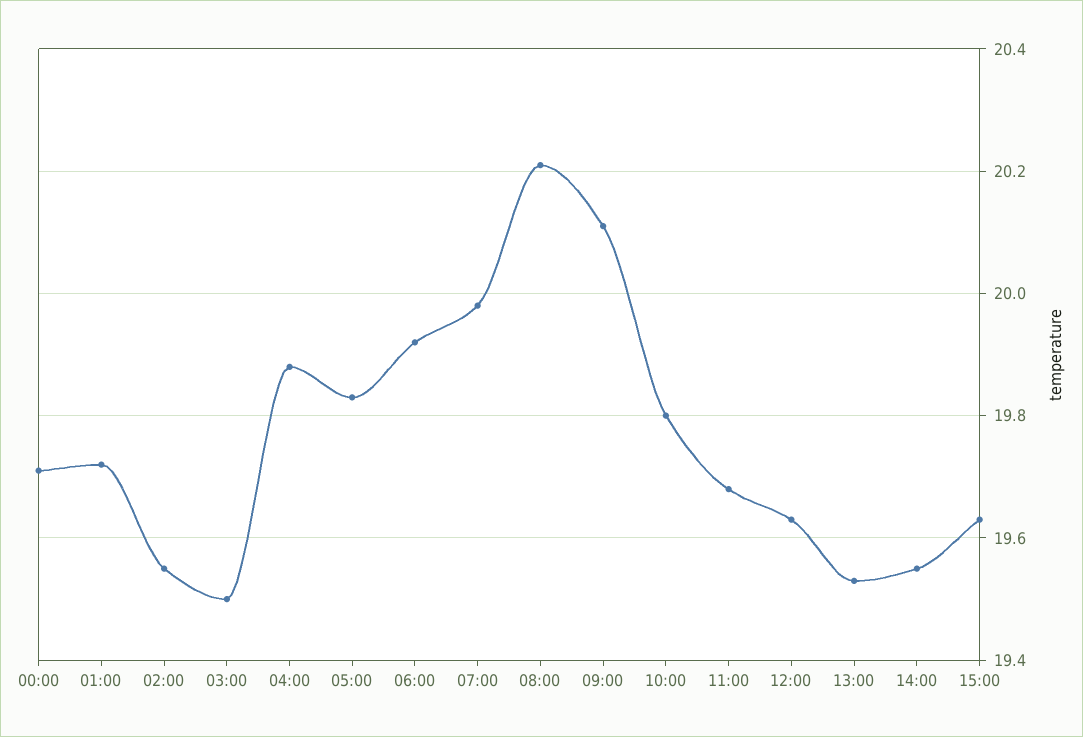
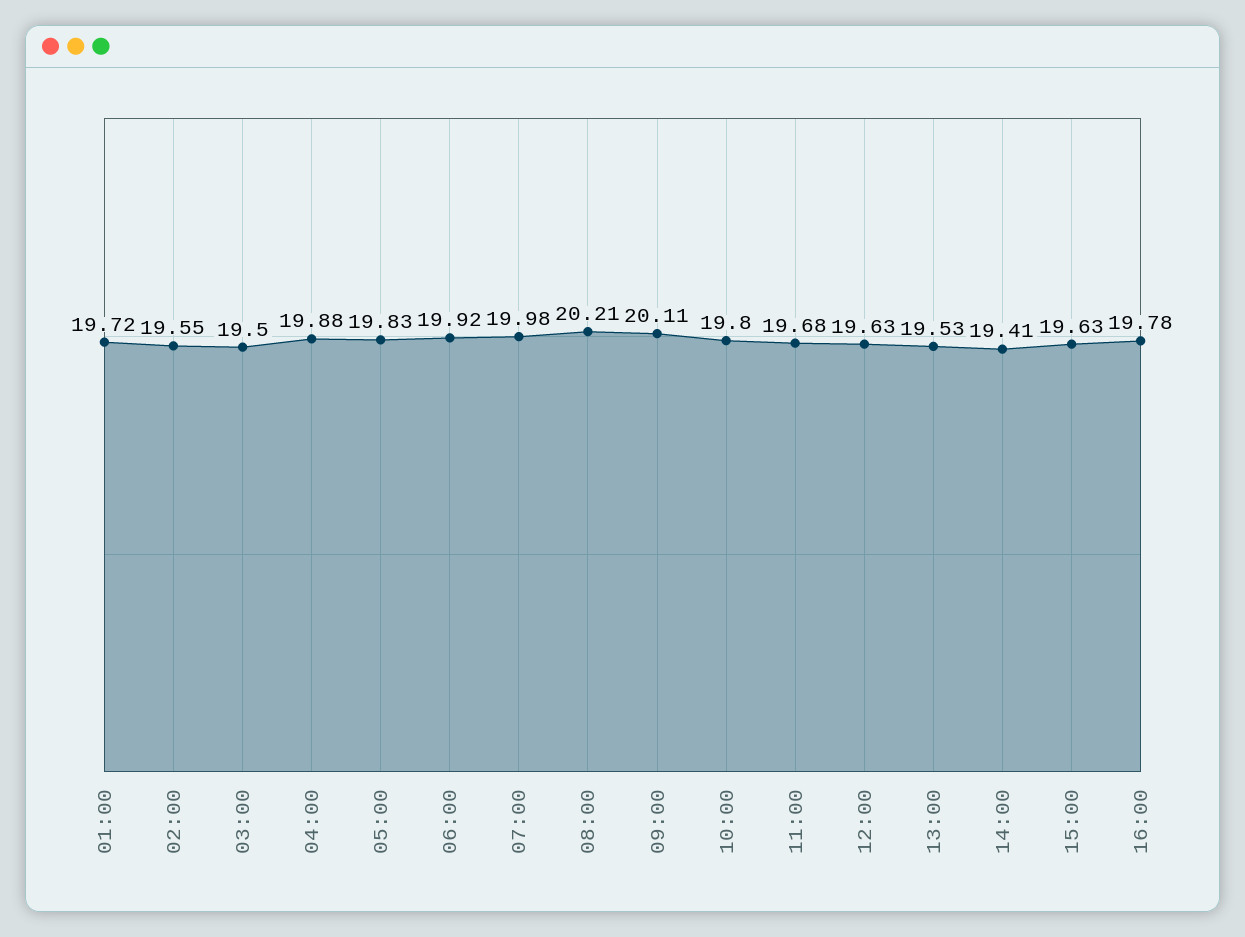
00:00: 19.7 -> none
14:00: 19.55 -> 19.41
16:00: none -> 19.78

